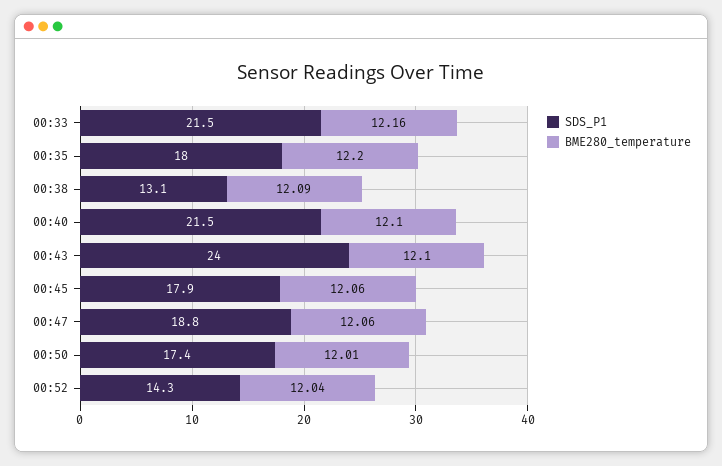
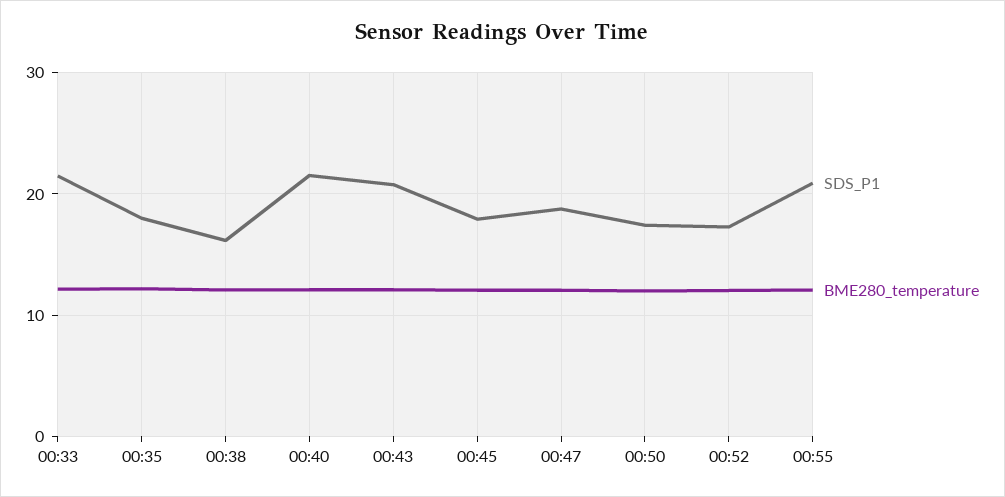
SDS_P1, 00:38: 13.1 -> 16
SDS_P1, 00:43: 24 -> 21
SDS_P1, 00:52: 14.3 -> 17
SDS_P1, 00:55: none -> 21
BME280_temperature, 00:55: none -> 12

